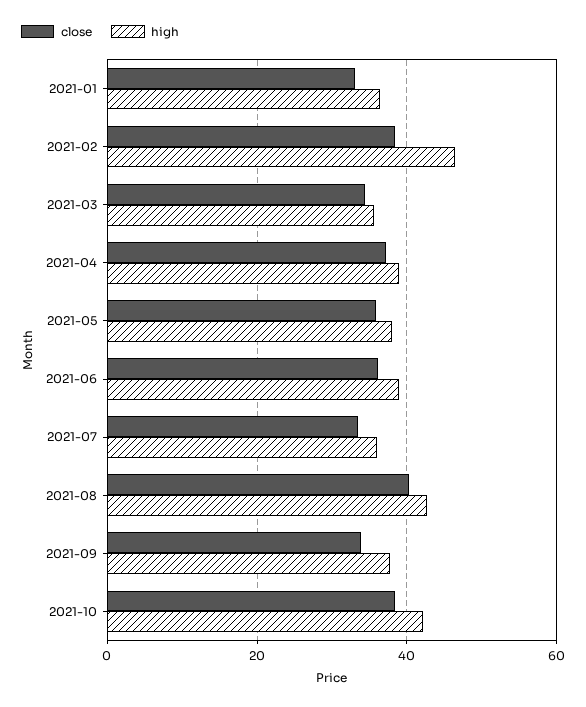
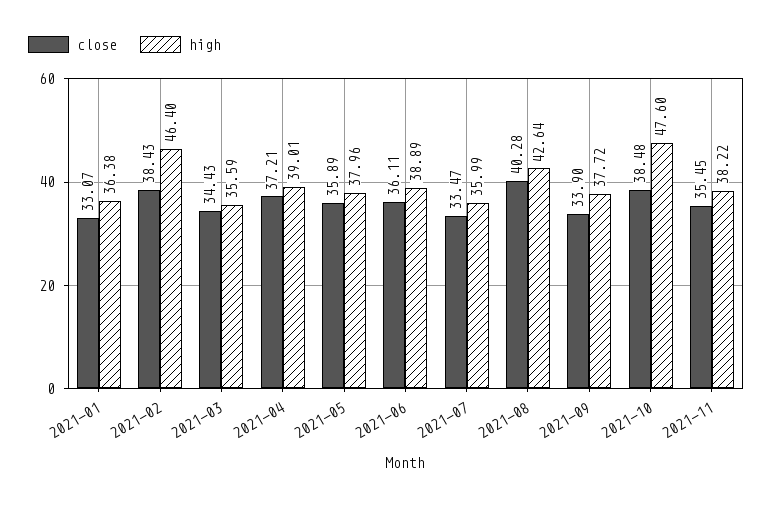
high, 2021-10: 42 -> 47.6
close, 2021-11: none -> 35.45
high, 2021-11: none -> 38.22

